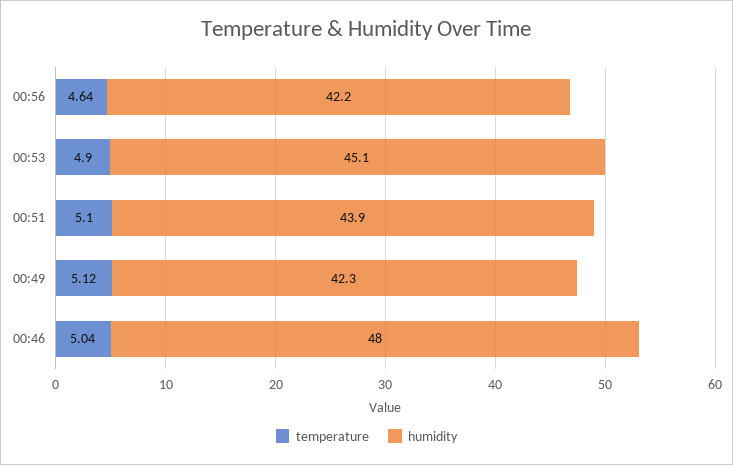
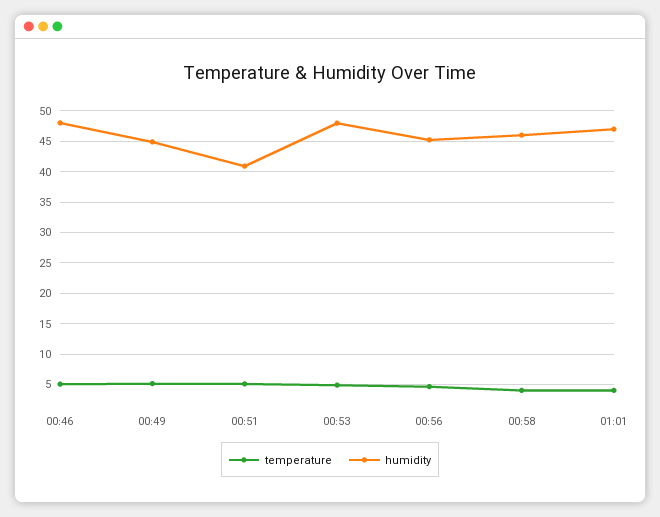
humidity, 00:56: 42.2 -> 45
humidity, 00:53: 45.1 -> 48
humidity, 00:51: 43.9 -> 41
humidity, 00:49: 42.3 -> 45
temperature, 00:58: none -> 4
humidity, 00:58: none -> 46
temperature, 01:01: none -> 4
humidity, 01:01: none -> 47

